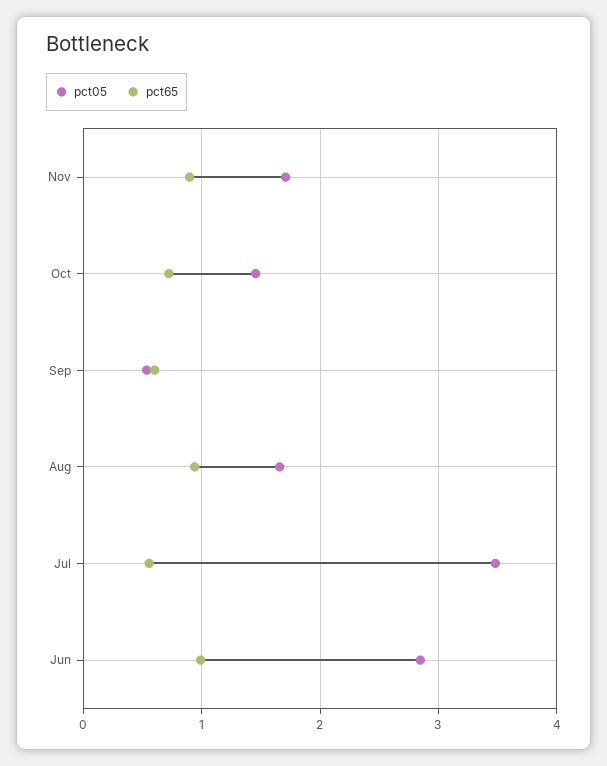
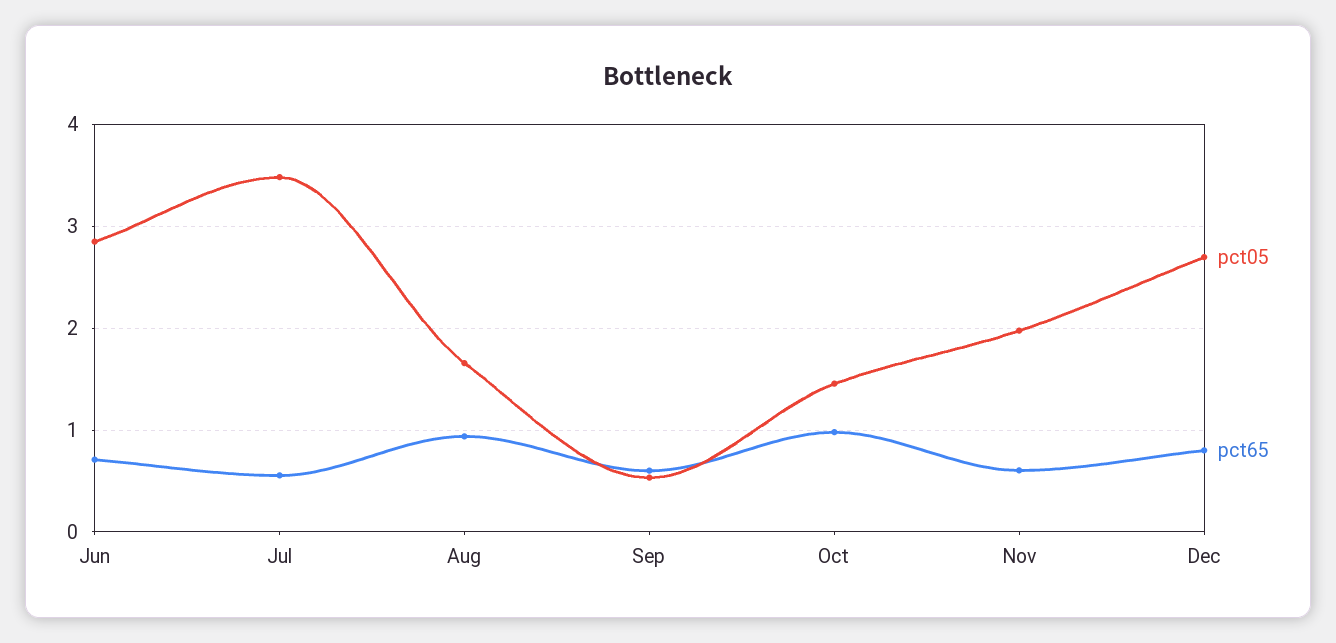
pct05, Nov: 1.7 -> 2
pct65, Nov: 0.9 -> 0.6
pct65, Oct: 0.7 -> 1
pct65, Jun: 1 -> 0.7
pct05, Dec: none -> 2.7
pct65, Dec: none -> 0.8

